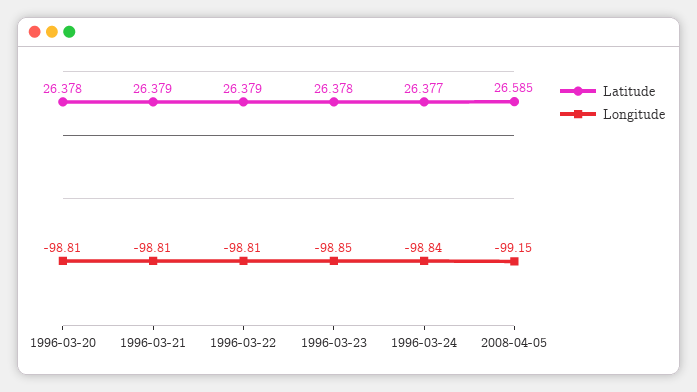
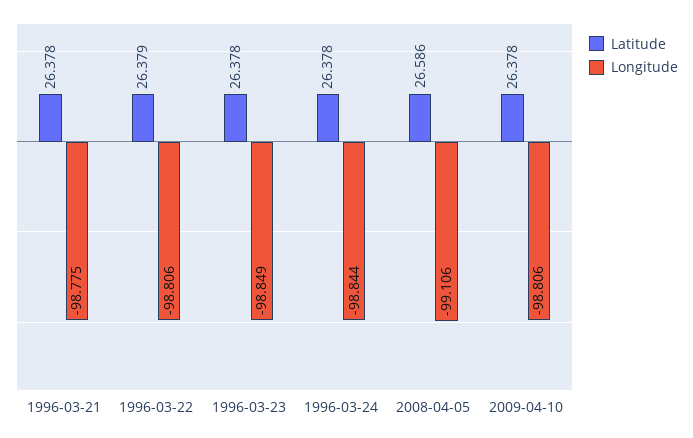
Latitude, 1996-03-20: 26.378 -> none
Longitude, 1996-03-20: -98.81 -> none
Latitude, 1996-03-21: 26.379 -> 26.378
Longitude, 1996-03-21: -98.81 -> -98.775
Latitude, 1996-03-24: 26.377 -> 26.378
Latitude, 2008-04-05: 26.585 -> 26.586
Longitude, 2008-04-05: -99.15 -> -99.106
Latitude, 2009-04-10: none -> 26.378
Longitude, 2009-04-10: none -> -98.806

